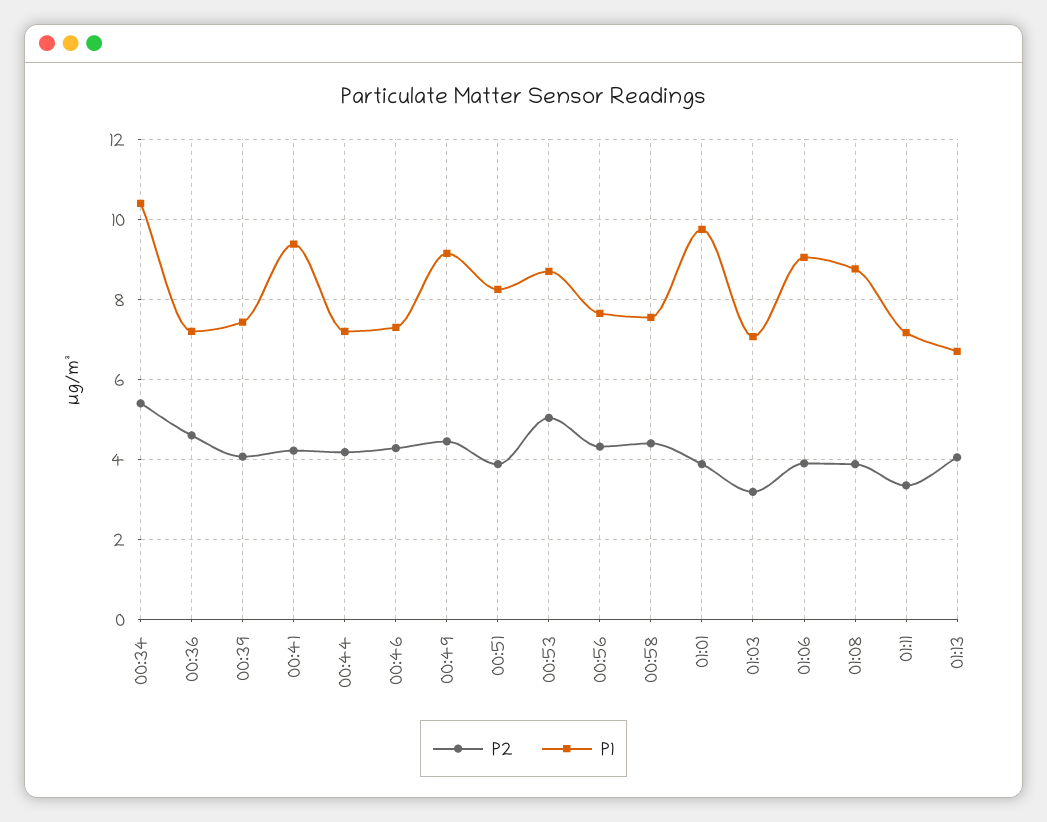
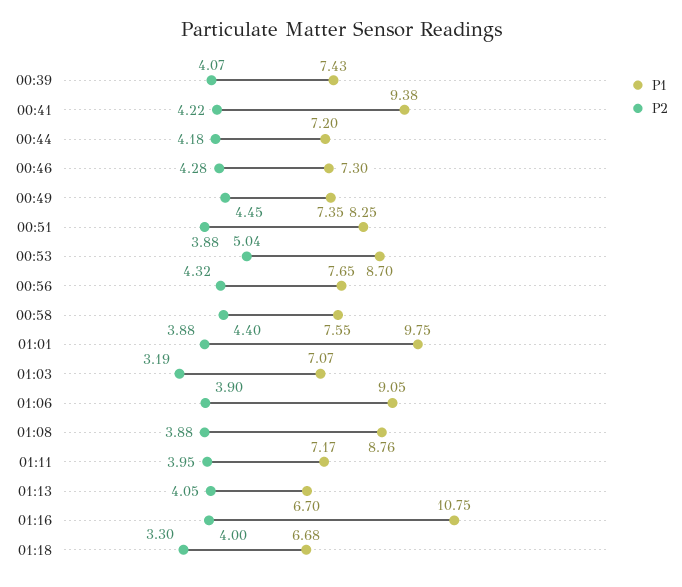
P2, 00:34: 5.4 -> none
P1, 00:34: 10.4 -> none
P2, 00:36: 4.6 -> none
P1, 00:36: 7.2 -> none
P1, 00:49: 9.2 -> 7.35
P2, 01:11: 3.4 -> 3.95
P1, 01:16: none -> 10.75
P2, 01:16: none -> 4
P1, 01:18: none -> 6.68
P2, 01:18: none -> 3.3

